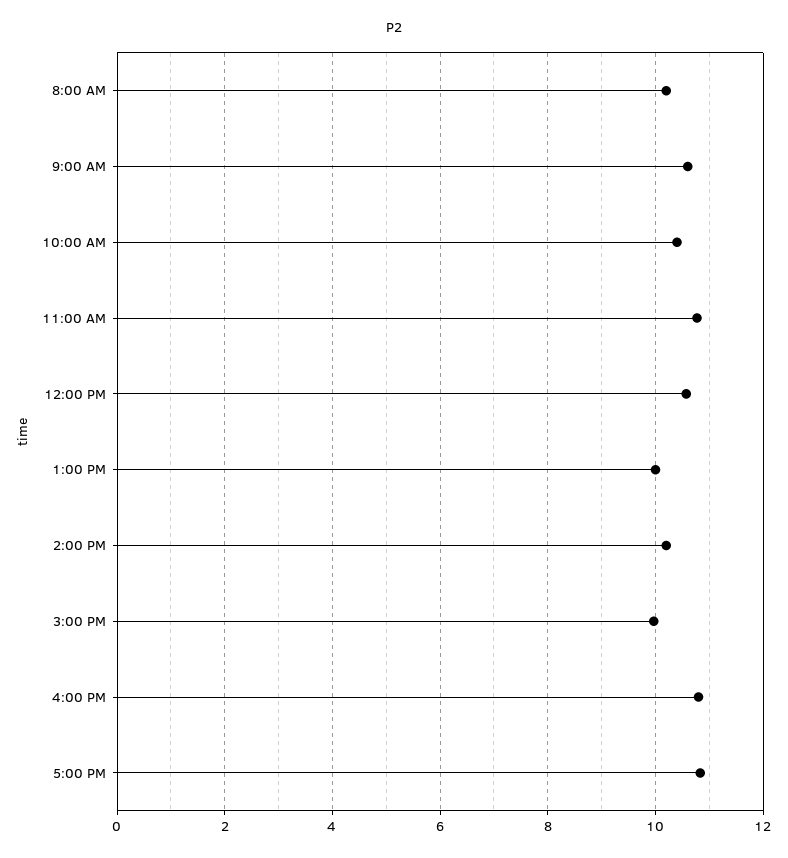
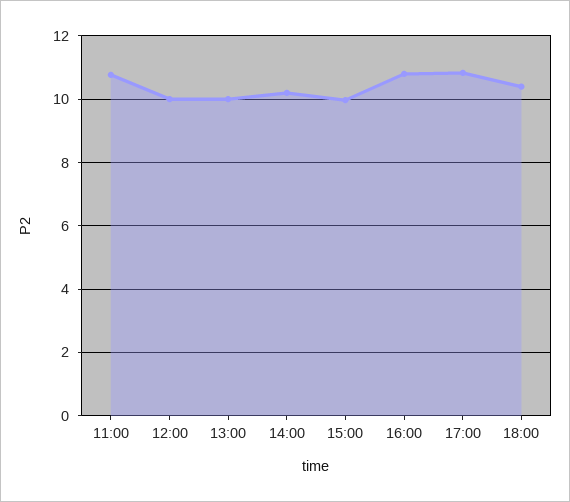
8:00 AM: 10.2 -> none
9:00 AM: 10.6 -> none
10:00 AM: 10.4 -> none
12:00 PM: 10.6 -> 10
18:00: none -> 10.4

